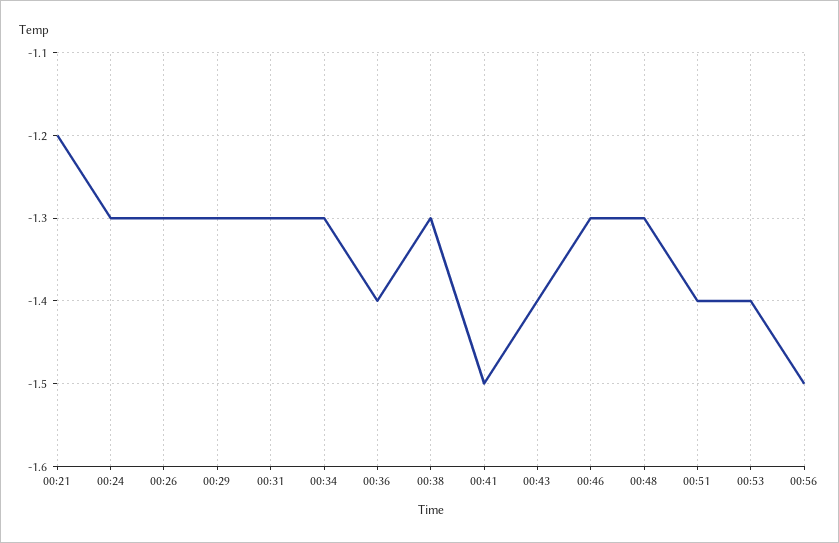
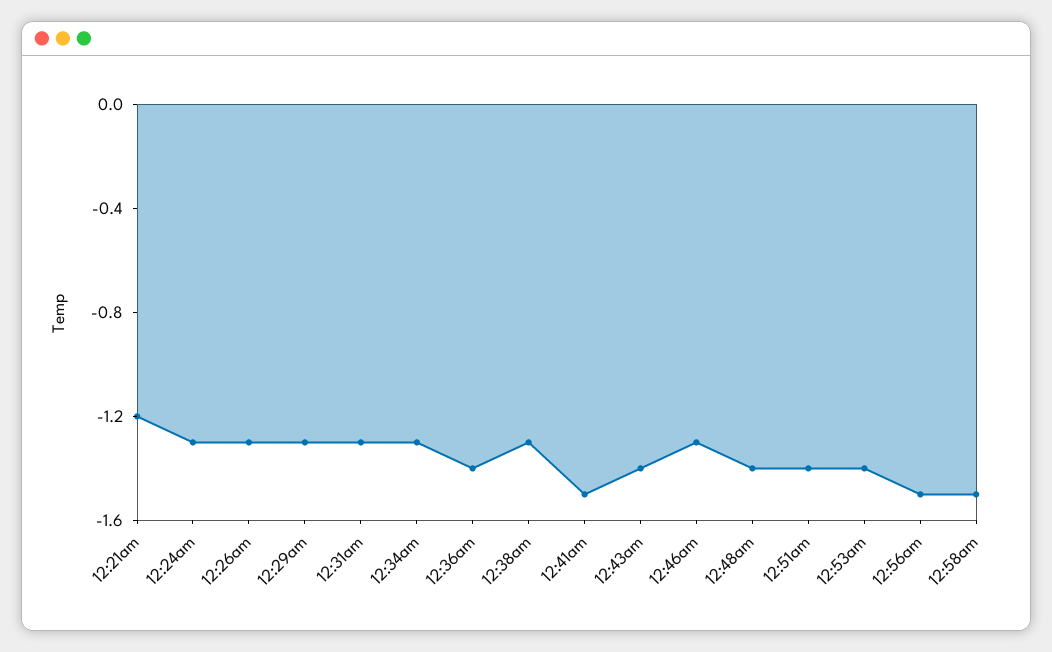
00:48: -1.3 -> -1.4
12:58am: none -> -1.5

